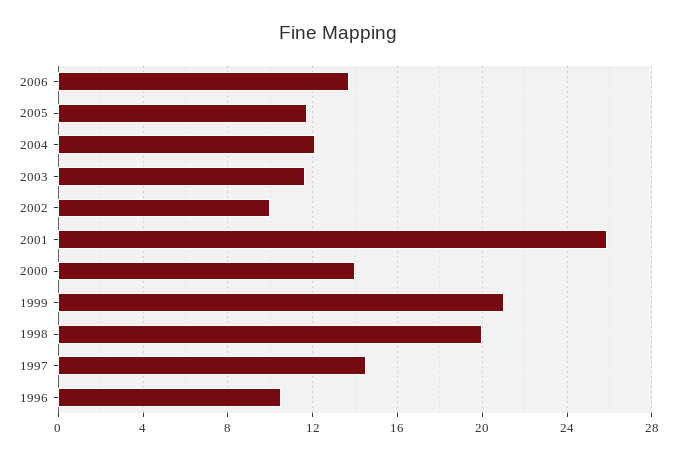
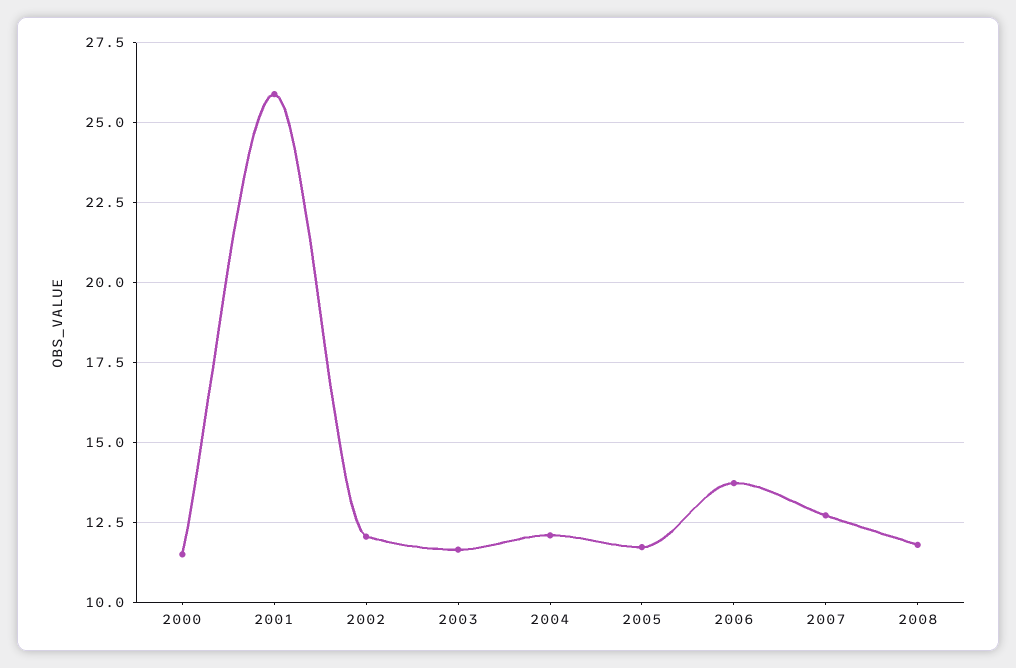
2002: 10 -> 12
2000: 14 -> 11.5
1999: 21 -> none
1998: 20 -> none
1997: 14.5 -> none
1996: 10.5 -> none
2007: none -> 12.75
2008: none -> 11.75

